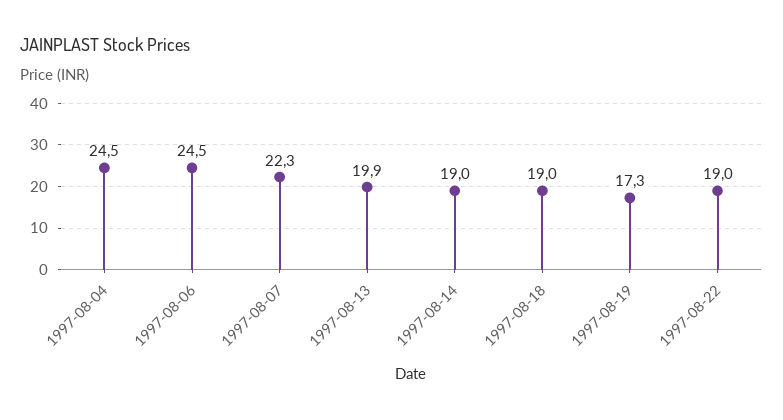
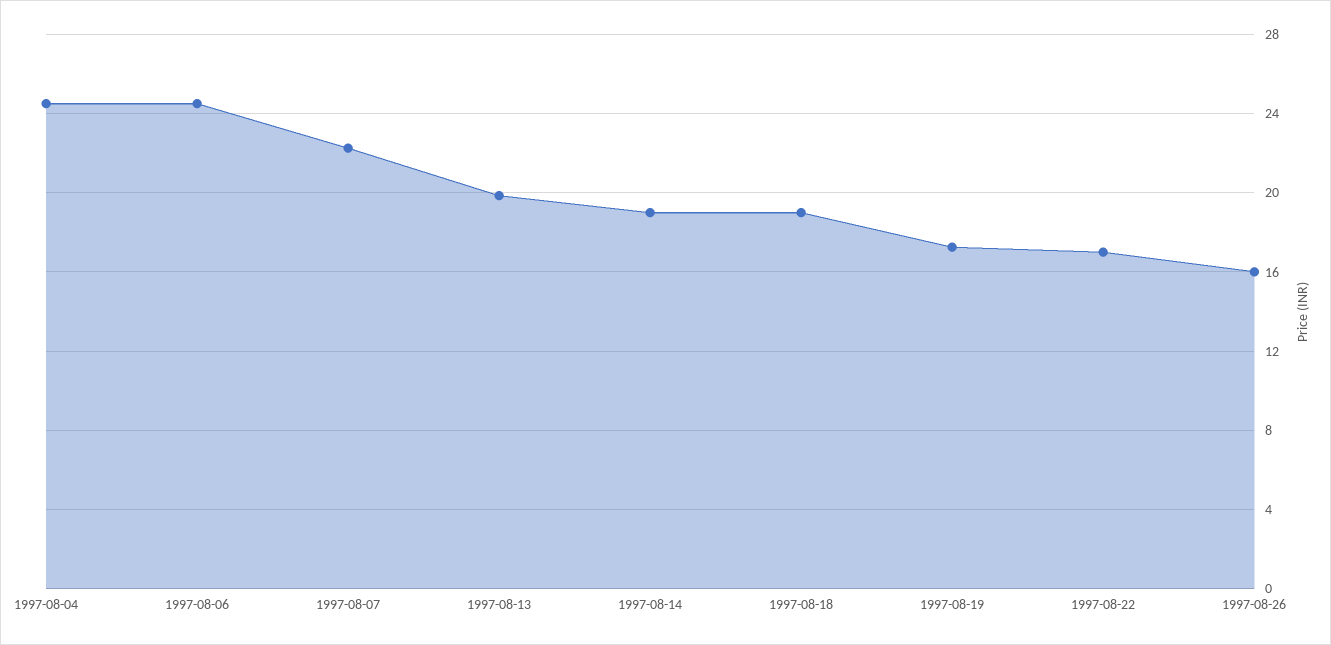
1997-08-22: 19 -> 17
1997-08-26: none -> 16

